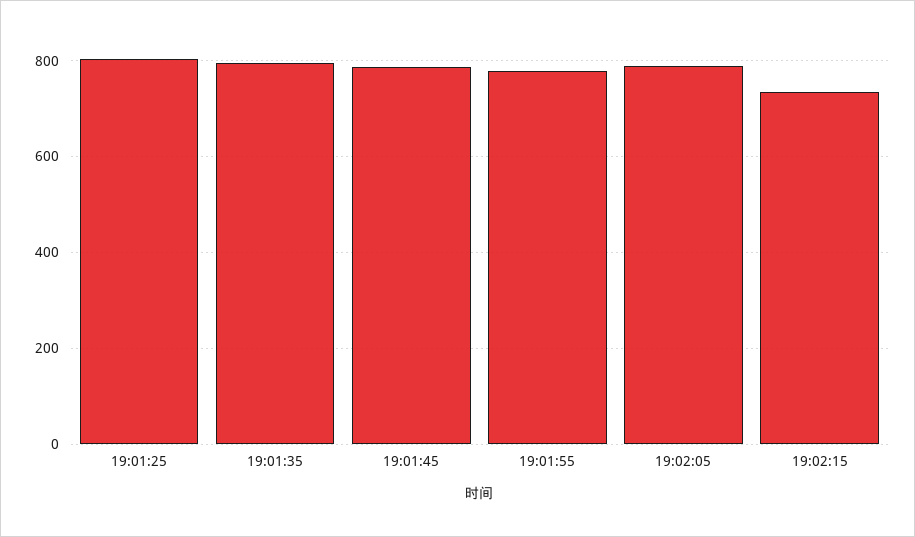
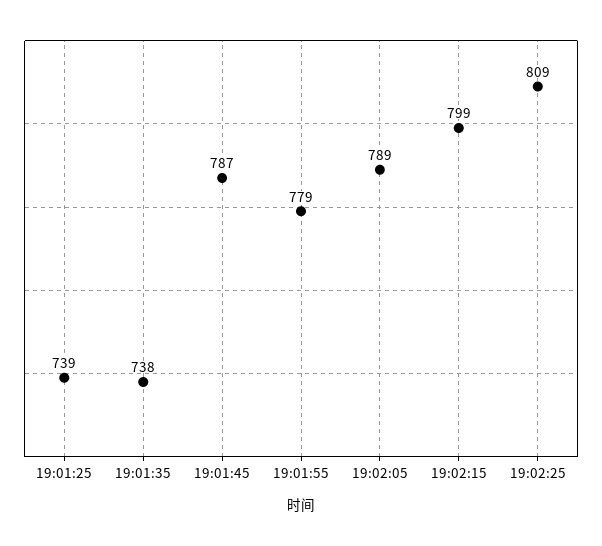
19:01:25: 800 -> 739
19:01:35: 800 -> 738
19:02:15: 740 -> 799
19:02:25: none -> 809

